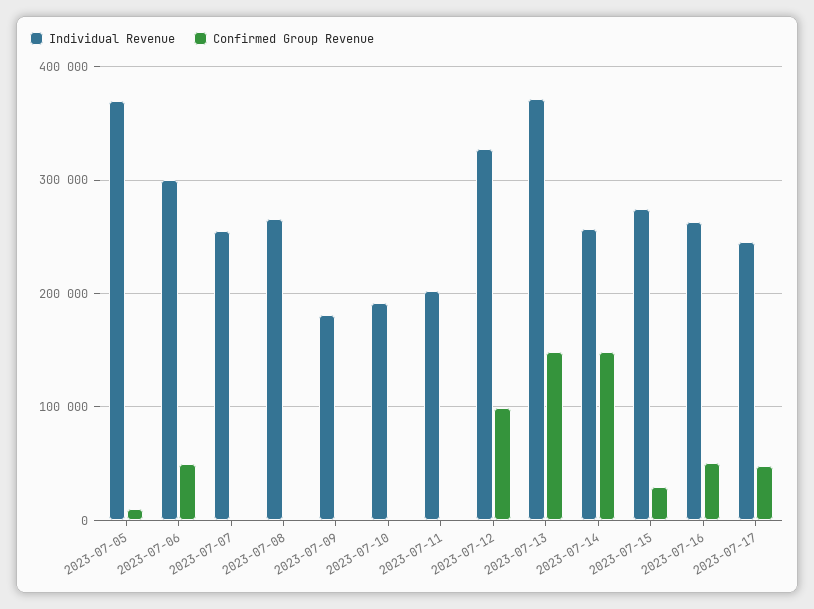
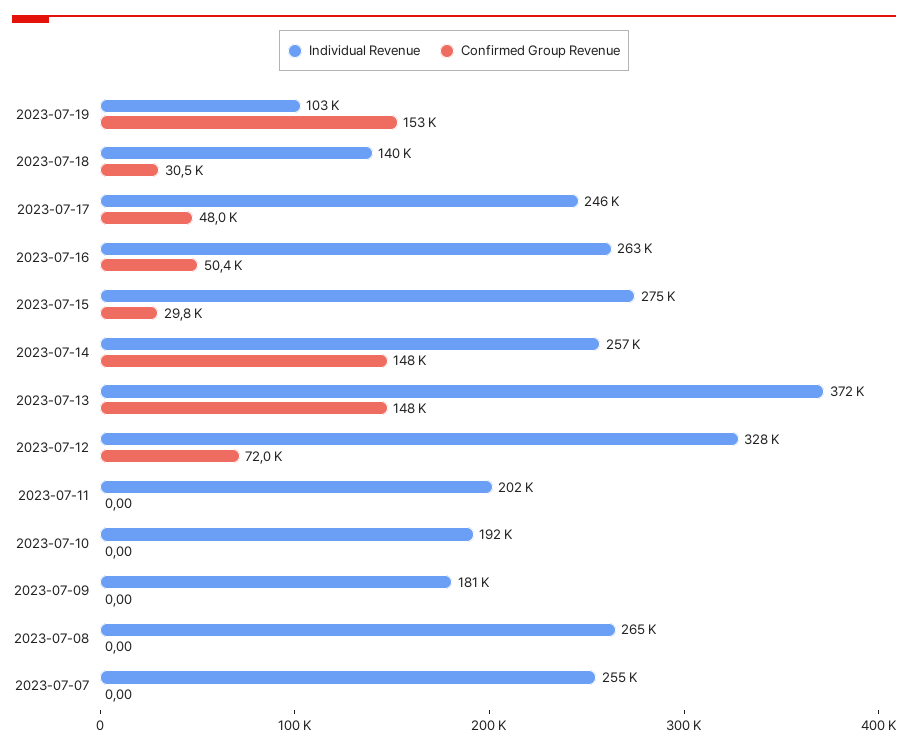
Individual Revenue, 2023-07-05: 370000 -> none
Confirmed Group Revenue, 2023-07-05: 10000 -> none
Individual Revenue, 2023-07-06: 300000 -> none
Confirmed Group Revenue, 2023-07-06: 50000 -> none
Confirmed Group Revenue, 2023-07-12: 100000 -> 72000
Individual Revenue, 2023-07-19: none -> 103000
Confirmed Group Revenue, 2023-07-19: none -> 153000
Individual Revenue, 2023-07-18: none -> 140000
Confirmed Group Revenue, 2023-07-18: none -> 30500

